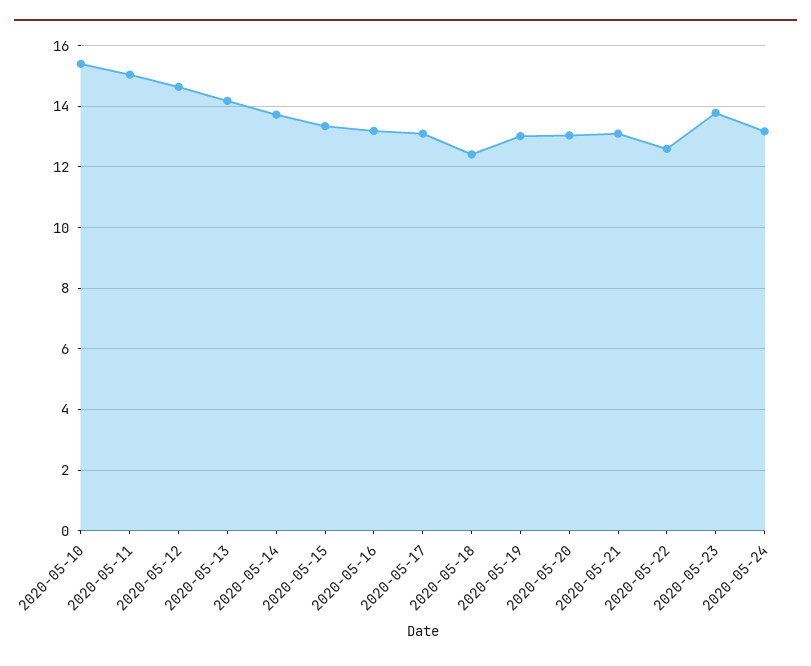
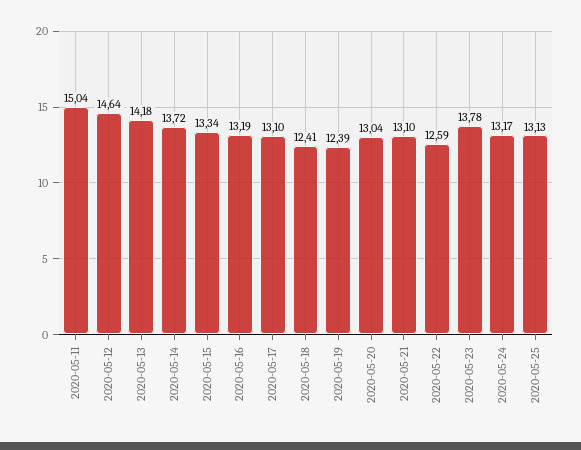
2020-05-10: 15.4 -> none
2020-05-19: 13 -> 12.39
2020-05-25: none -> 13.13

